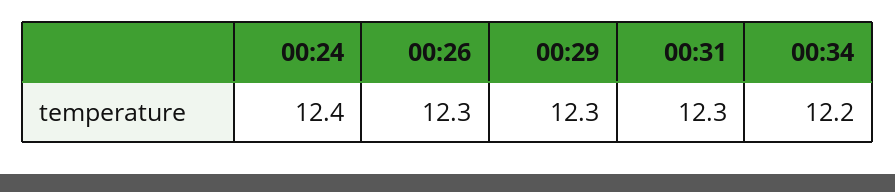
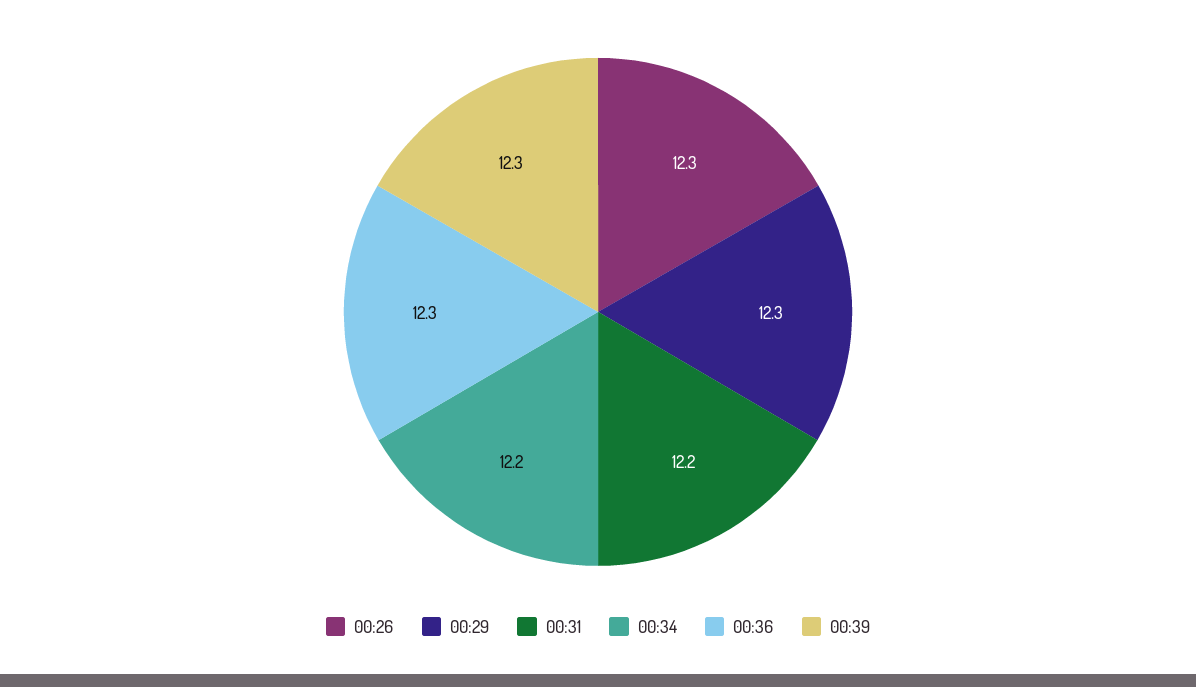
00:24: 12.4 -> none
00:31: 12.3 -> 12.2
00:36: none -> 12.3
00:39: none -> 12.3

